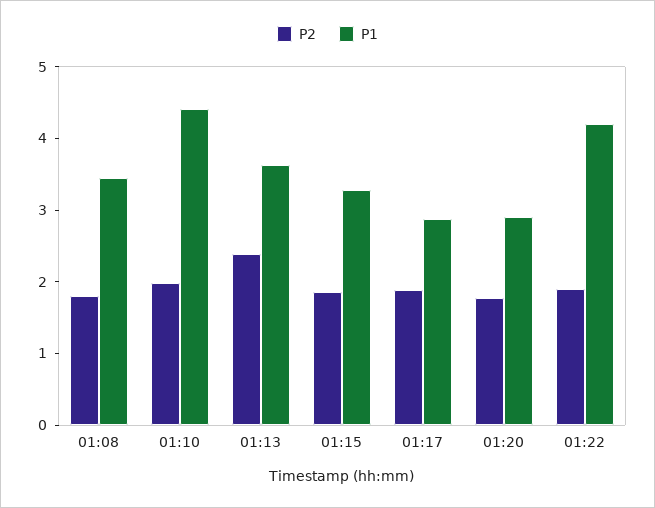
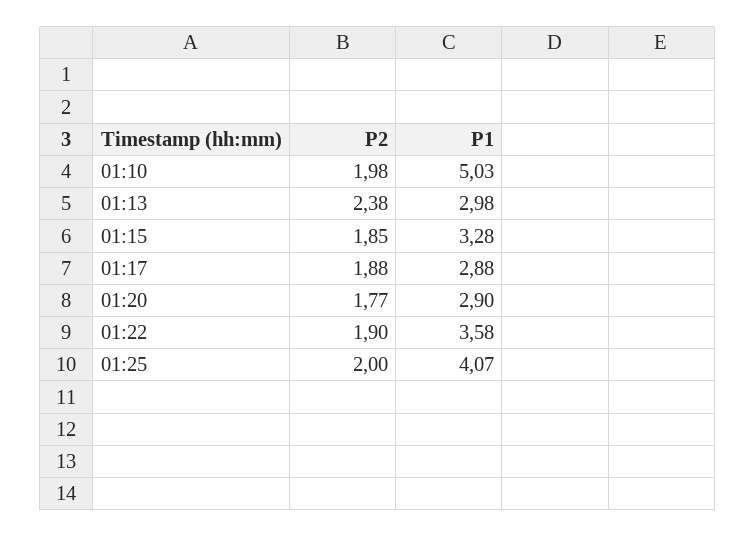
P2, 01:08: 1.8 -> none
P1, 01:08: 3.4 -> none
P1, 01:10: 4.4 -> 5.03
P1, 01:13: 3.6 -> 2.98
P1, 01:22: 4.2 -> 3.58
P2, 01:25: none -> 2
P1, 01:25: none -> 4.07

